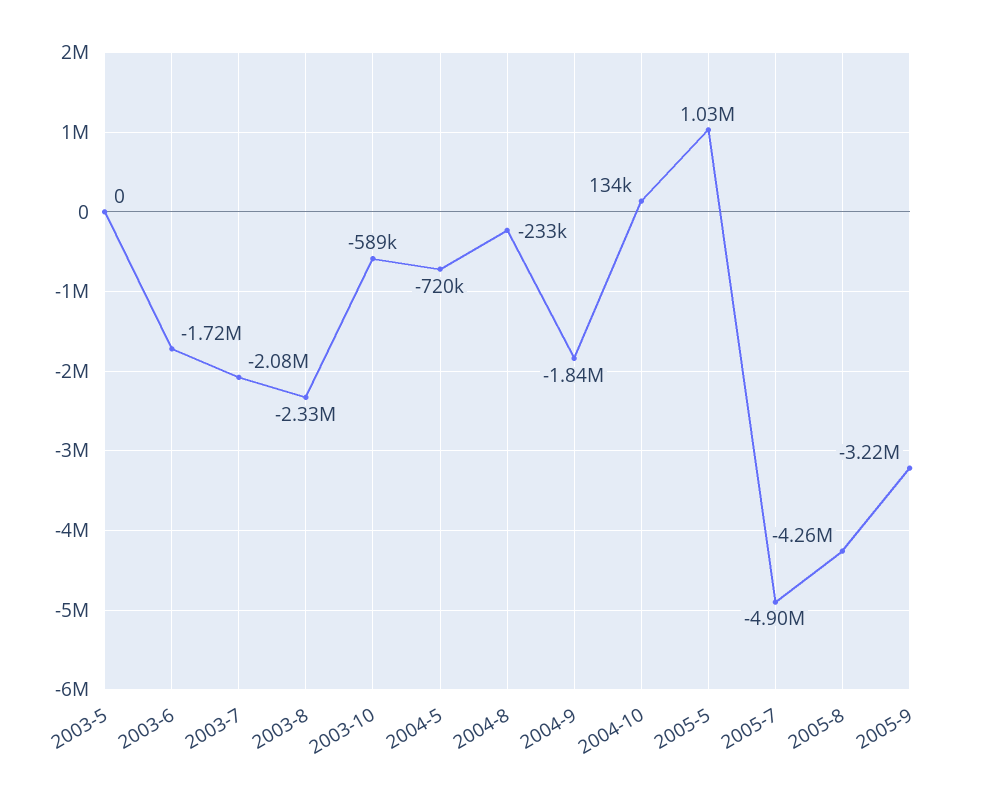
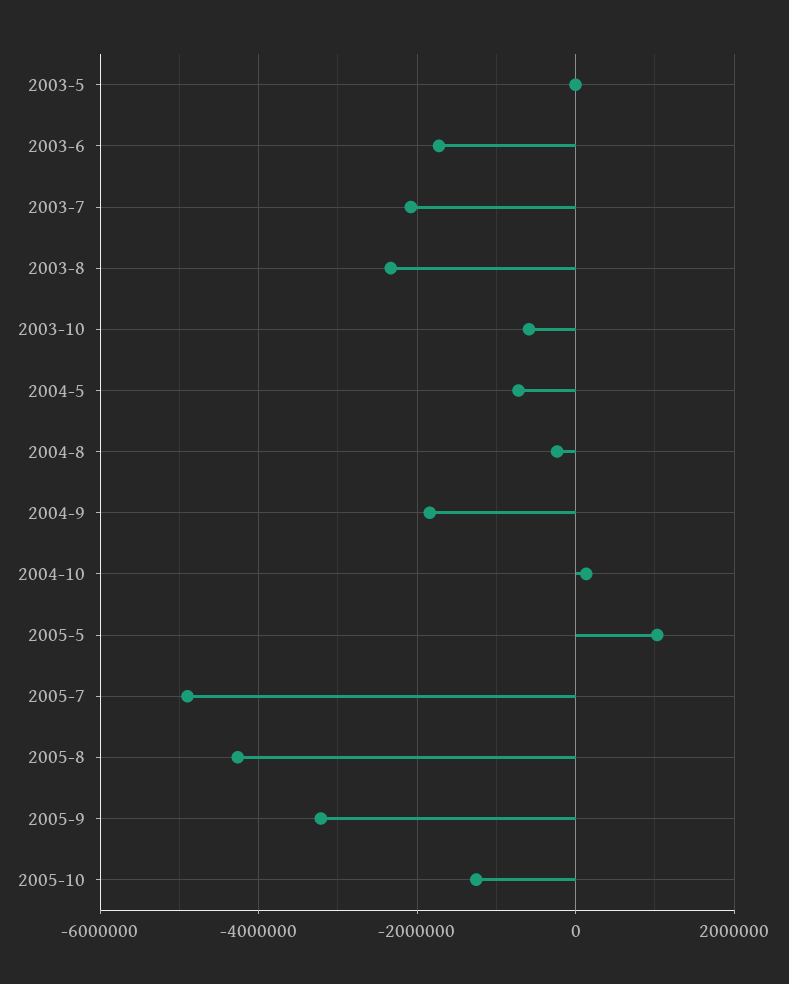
2005-10: none -> -1200000

